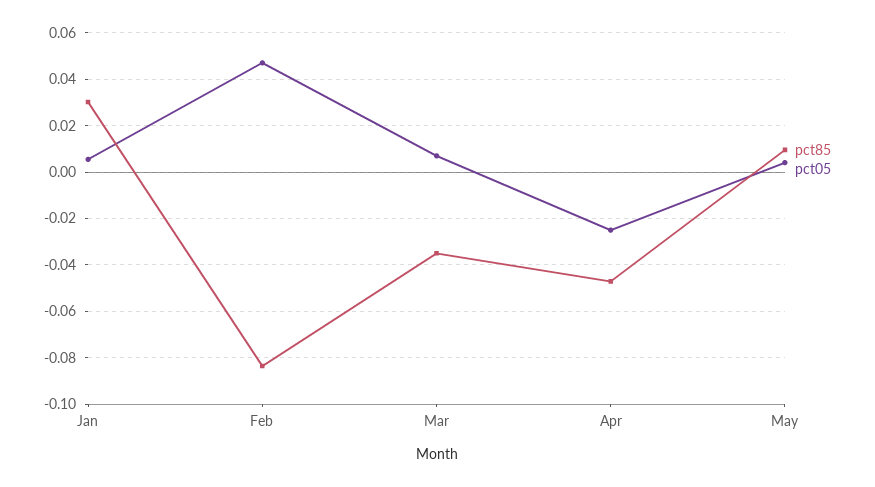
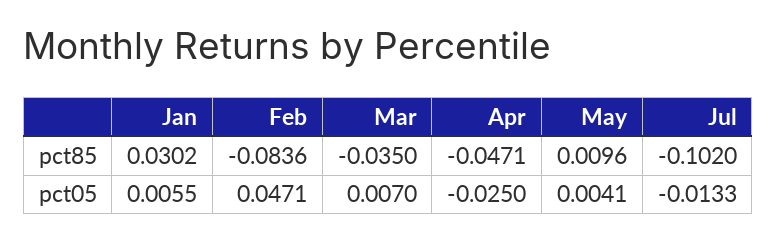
pct85, Jul: none -> -0.102
pct05, Jul: none -> -0.0133

